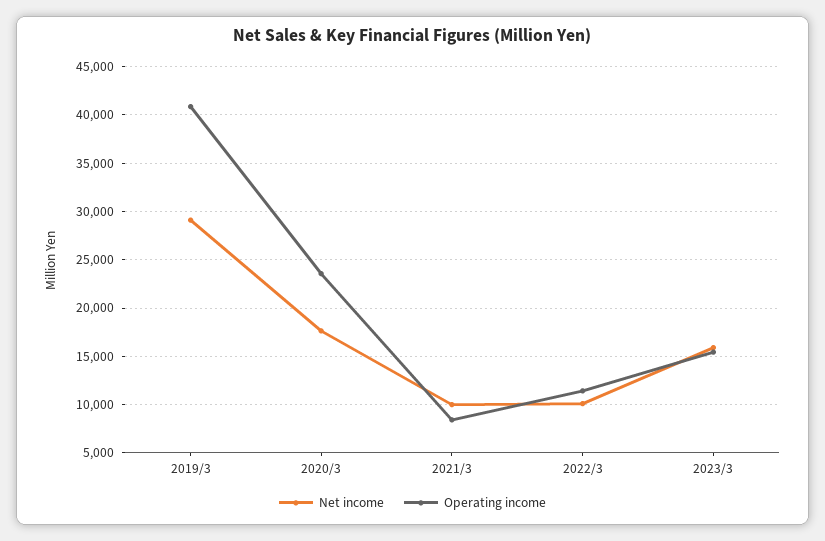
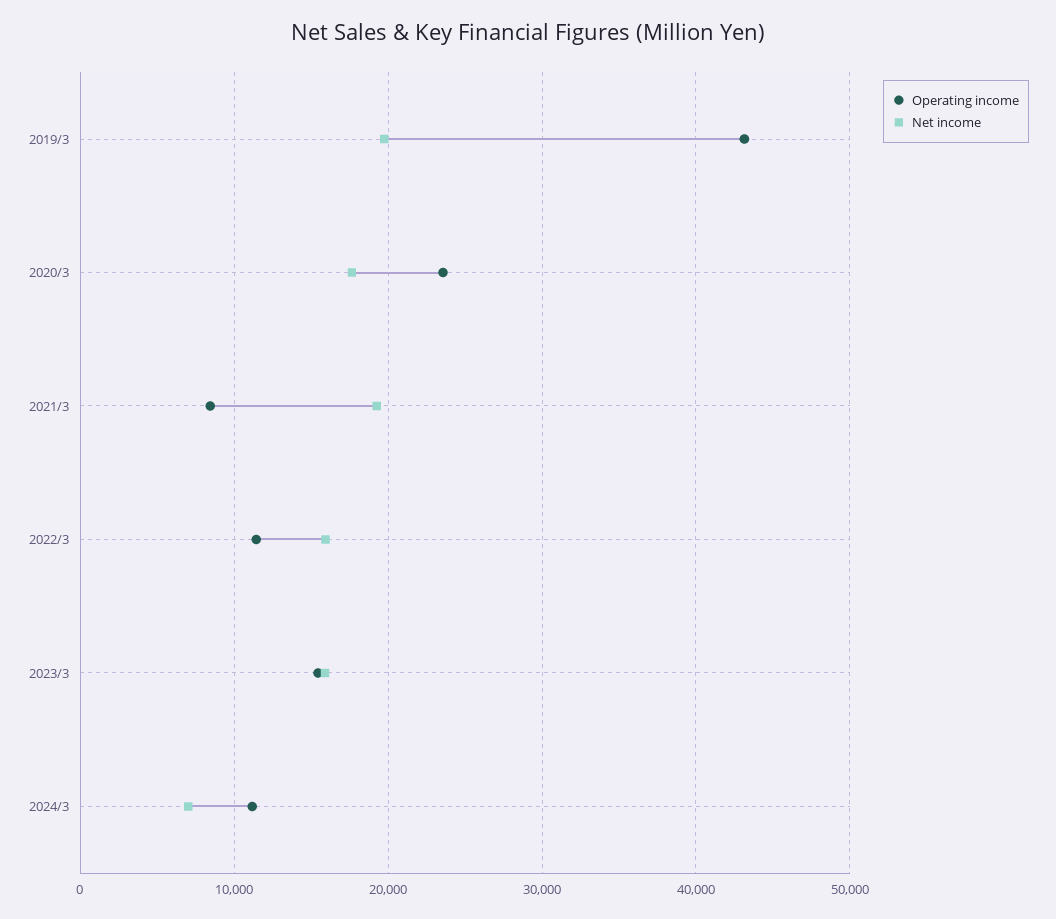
Net income, 2019/3: 29000 -> 20000
Operating income, 2019/3: 41000 -> 43000
Net income, 2021/3: 10000 -> 19000
Net income, 2022/3: 10000 -> 16000
Operating income, 2024/3: none -> 11000
Net income, 2024/3: none -> 7000

